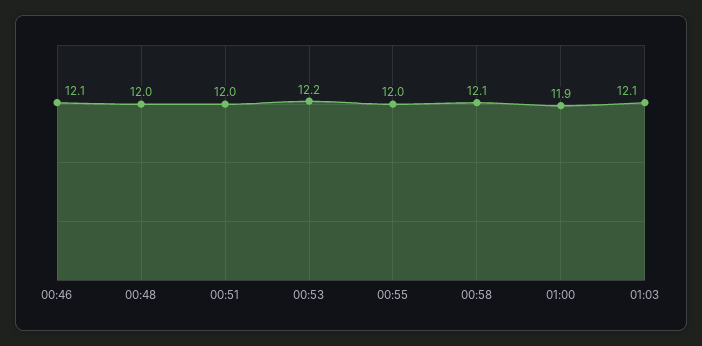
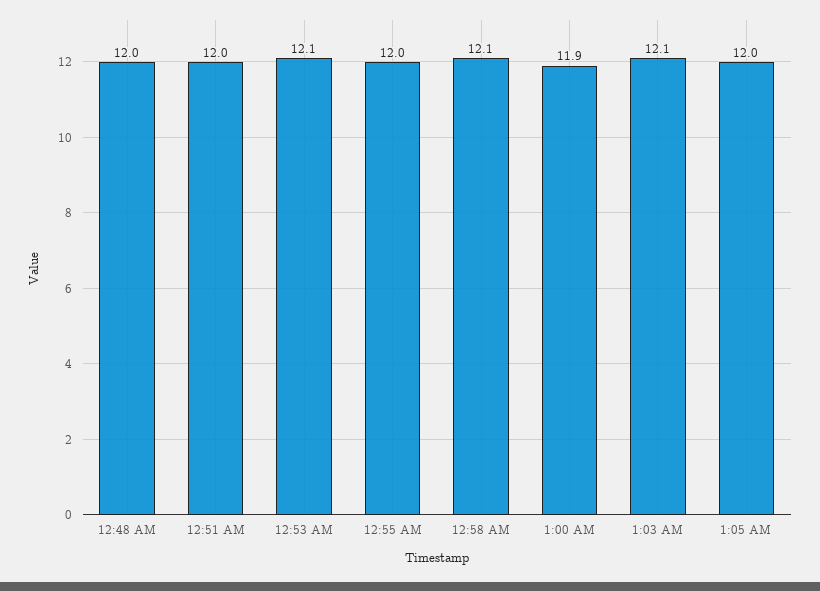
00:46: 12.1 -> none
00:53: 12.2 -> 12.1
1:05 AM: none -> 12

